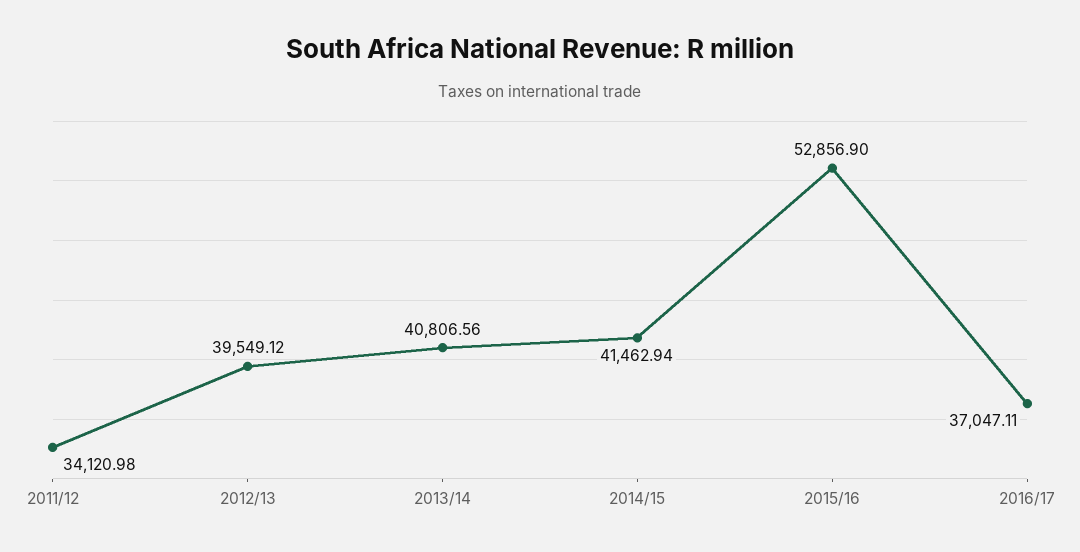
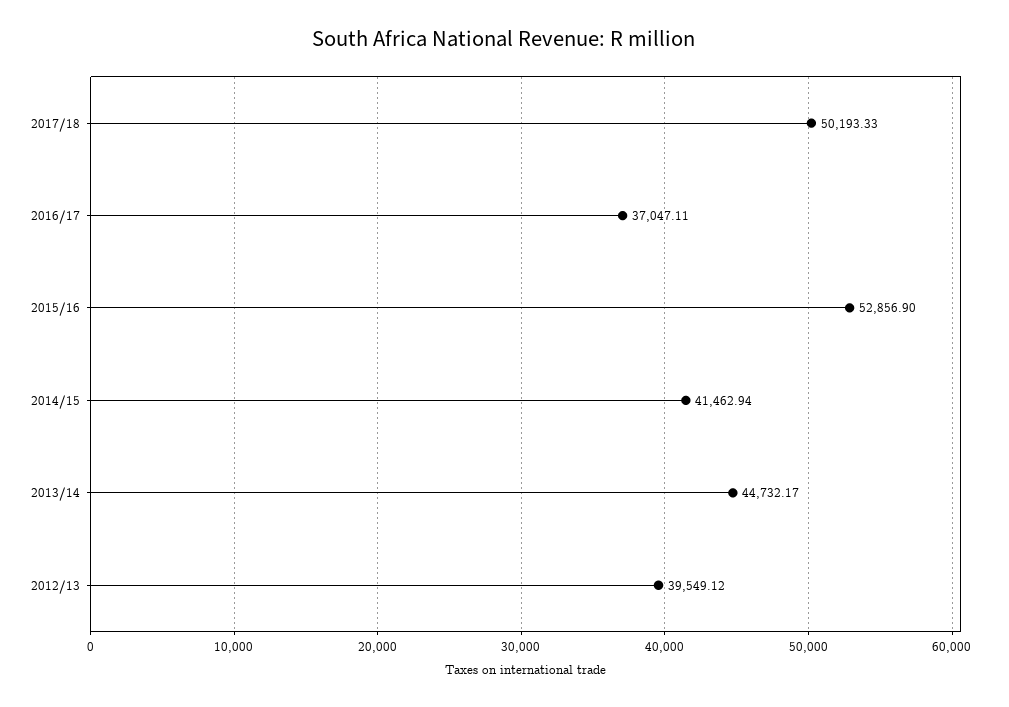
2011/12: 34120.98 -> none
2013/14: 40806.56 -> 44732.17
2017/18: none -> 50193.33

